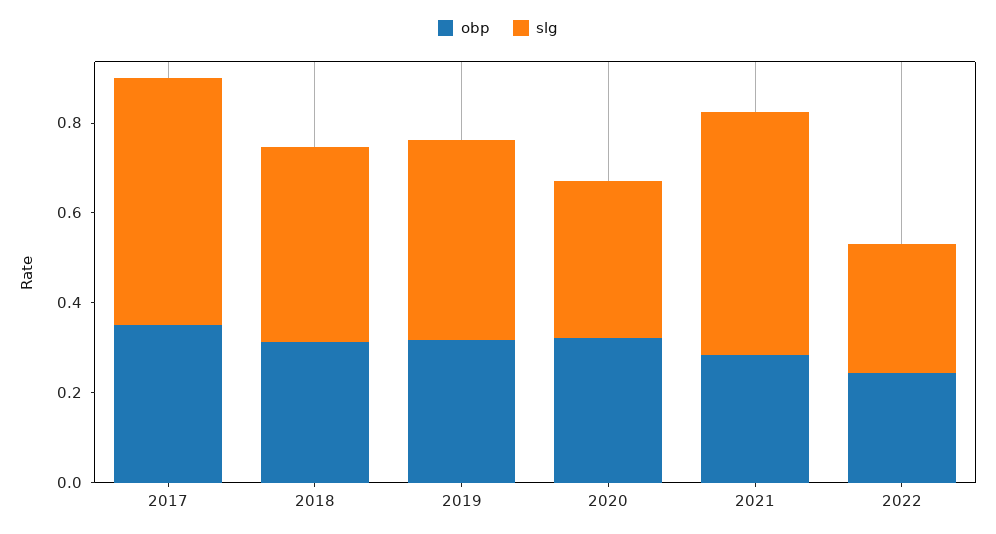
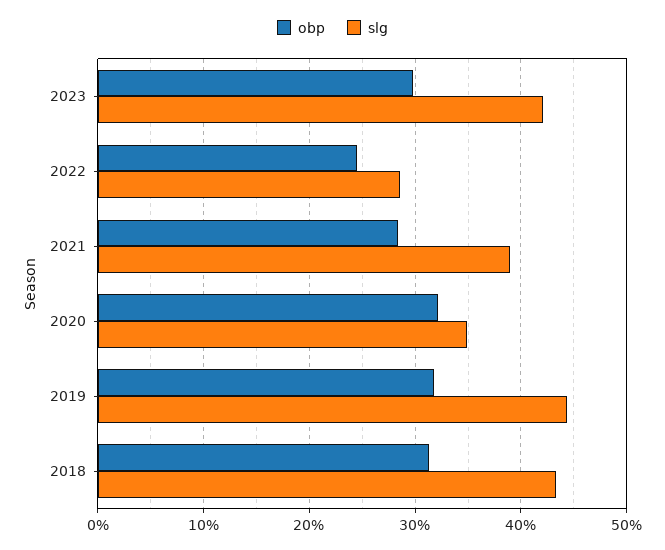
obp, 2017: 0.35 -> none
slg, 2017: 0.55 -> none
slg, 2021: 0.55 -> 0.39
obp, 2023: none -> 0.3
slg, 2023: none -> 0.42

